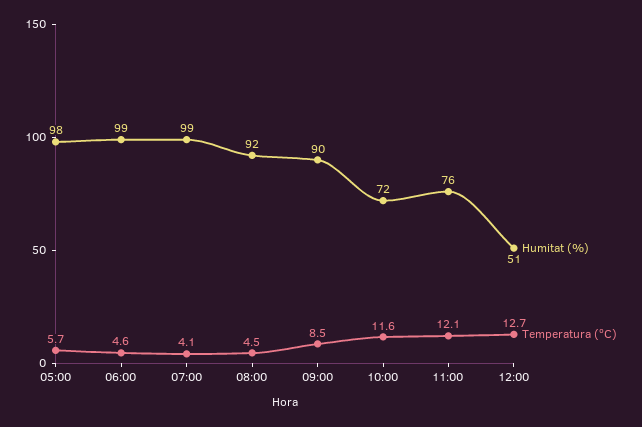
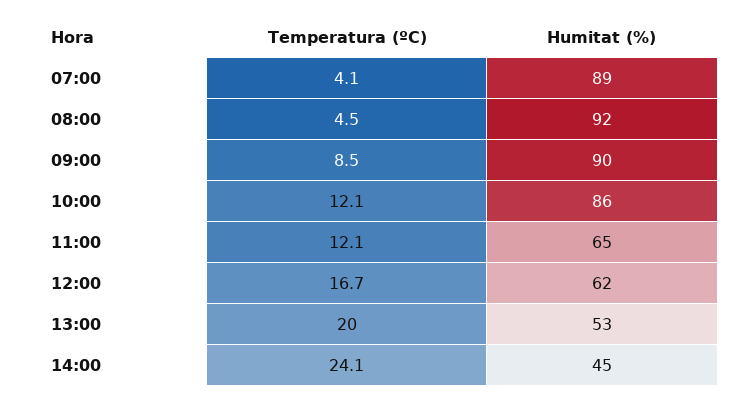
Humitat (%), 05:00: 98 -> none
Temperatura (ºC), 05:00: 5.7 -> none
Humitat (%), 06:00: 99 -> none
Temperatura (ºC), 06:00: 4.6 -> none
Humitat (%), 07:00: 99 -> 89
Humitat (%), 10:00: 72 -> 86
Temperatura (ºC), 10:00: 11.6 -> 12.1
Humitat (%), 11:00: 76 -> 65
Humitat (%), 12:00: 51 -> 62
Temperatura (ºC), 12:00: 12.7 -> 16.7
Temperatura (ºC), 13:00: none -> 20
Humitat (%), 13:00: none -> 53
Temperatura (ºC), 14:00: none -> 24.1
Humitat (%), 14:00: none -> 45

